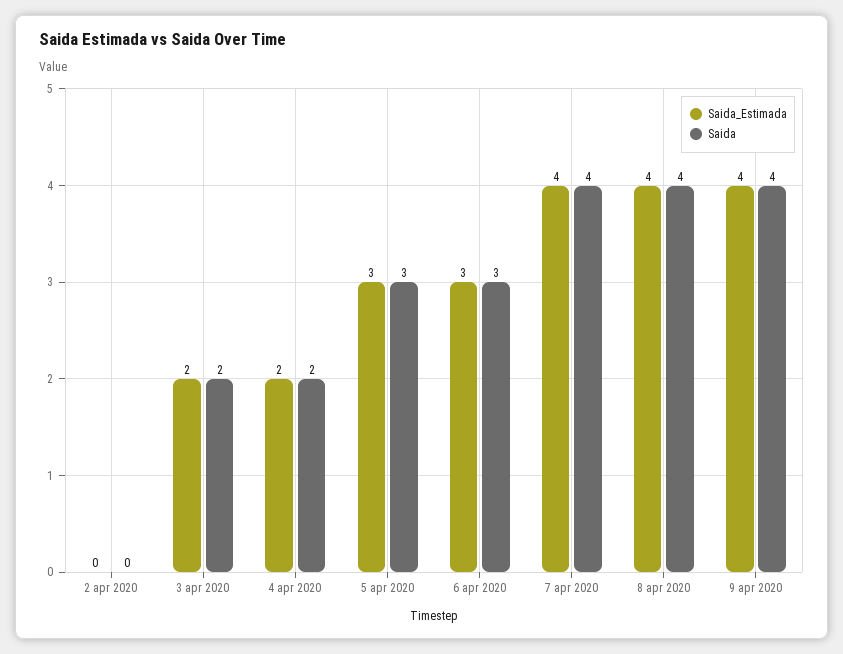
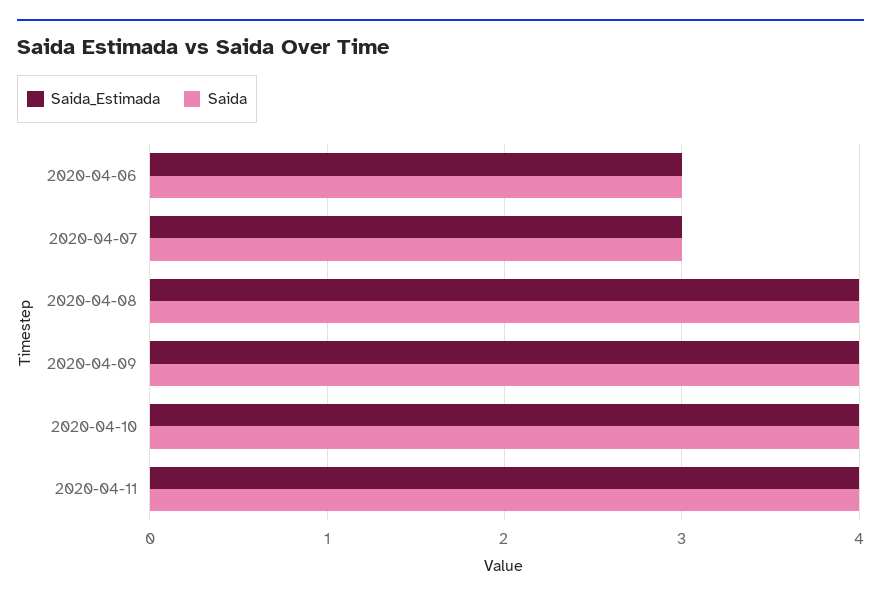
Saida_Estimada, 2 apr 2020: 0 -> none
Saida, 2 apr 2020: 0 -> none
Saida_Estimada, 3 apr 2020: 2 -> none
Saida, 3 apr 2020: 2 -> none
Saida_Estimada, 4 apr 2020: 2 -> none
Saida, 4 apr 2020: 2 -> none
Saida_Estimada, 5 apr 2020: 3 -> none
Saida, 5 apr 2020: 3 -> none
Saida_Estimada, 7 apr 2020: 4 -> 3
Saida, 7 apr 2020: 4 -> 3
Saida_Estimada, 2020-04-10: none -> 4
Saida, 2020-04-10: none -> 4
Saida_Estimada, 2020-04-11: none -> 4
Saida, 2020-04-11: none -> 4

